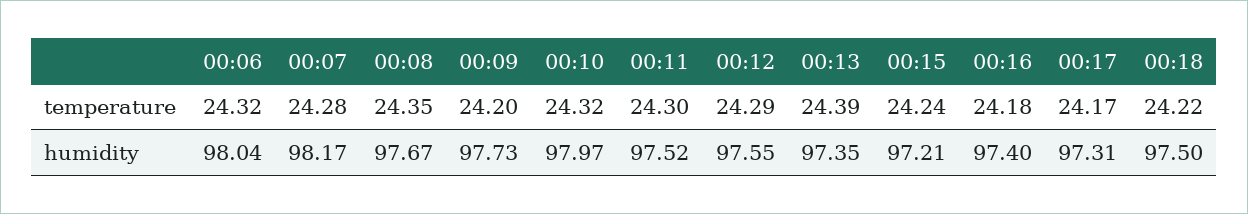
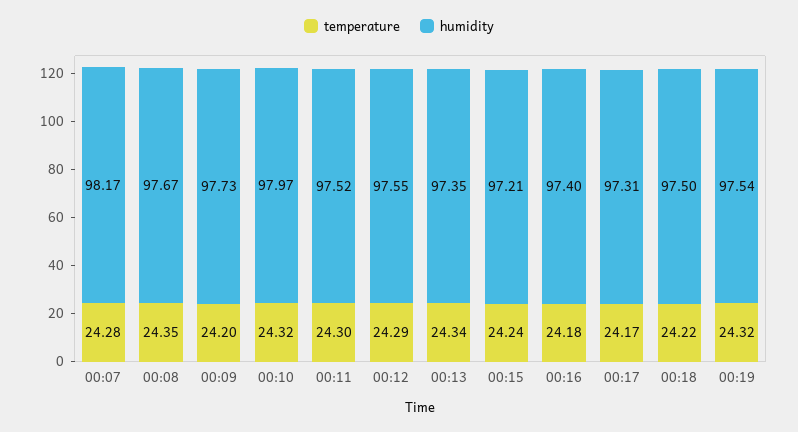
temperature, 00:06: 24.32 -> none
temperature, 00:13: 24.39 -> 24.34
humidity, 00:06: 98.04 -> none
temperature, 00:19: none -> 24.32
humidity, 00:19: none -> 97.54

